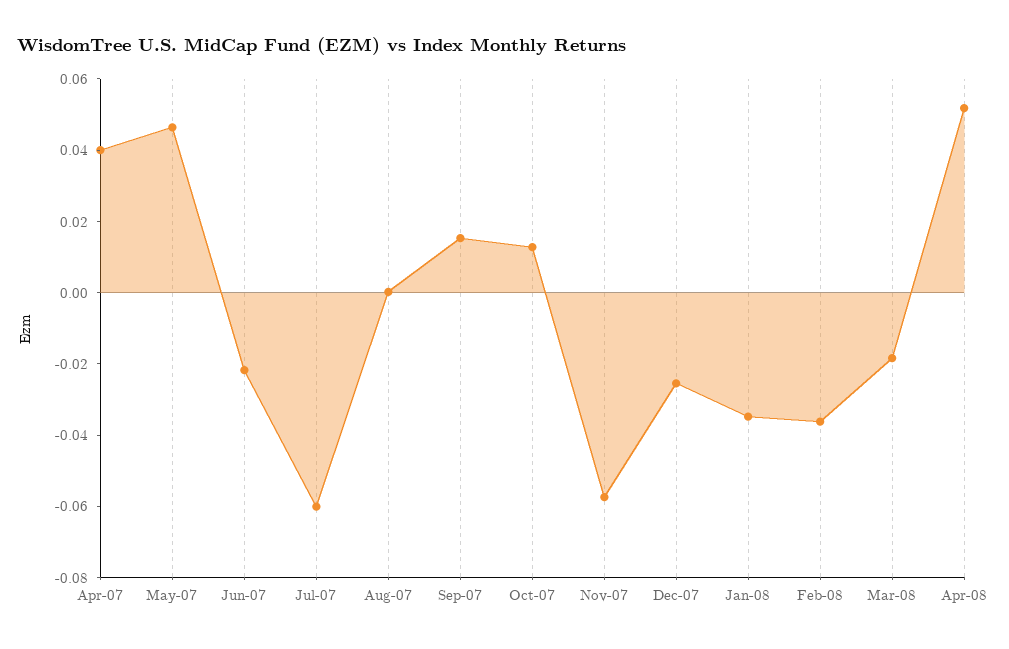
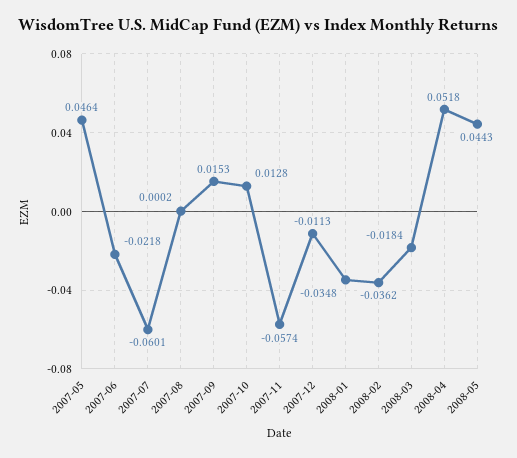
Apr-07: 0.04 -> none
Dec-07: -0.025 -> -0.0113
2008-05: none -> 0.0443

